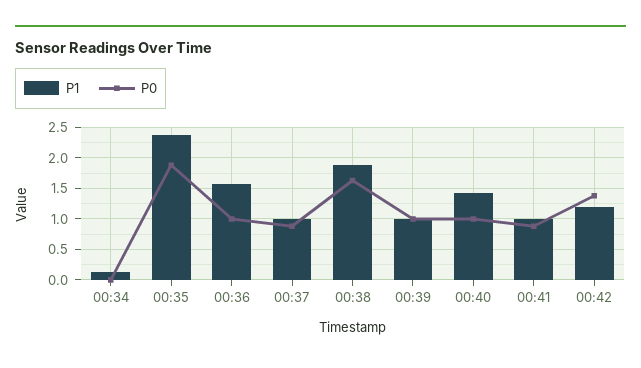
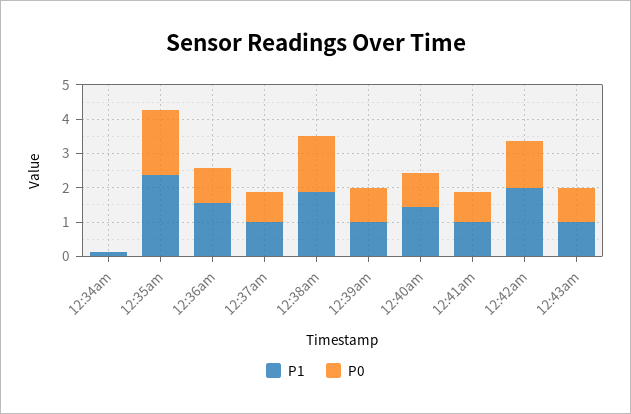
P1, 00:42: 1.2 -> 2
P1, 12:43am: none -> 1
P0, 12:43am: none -> 1

